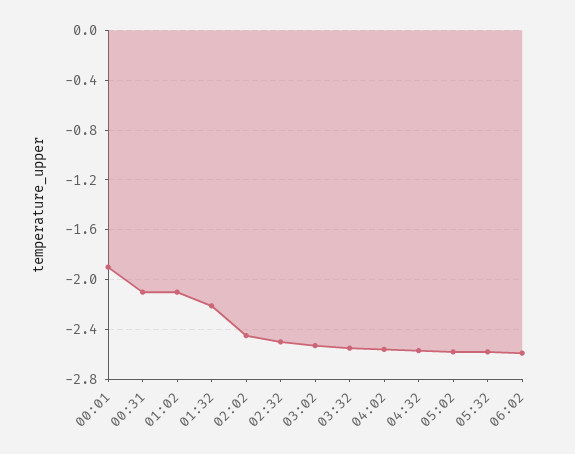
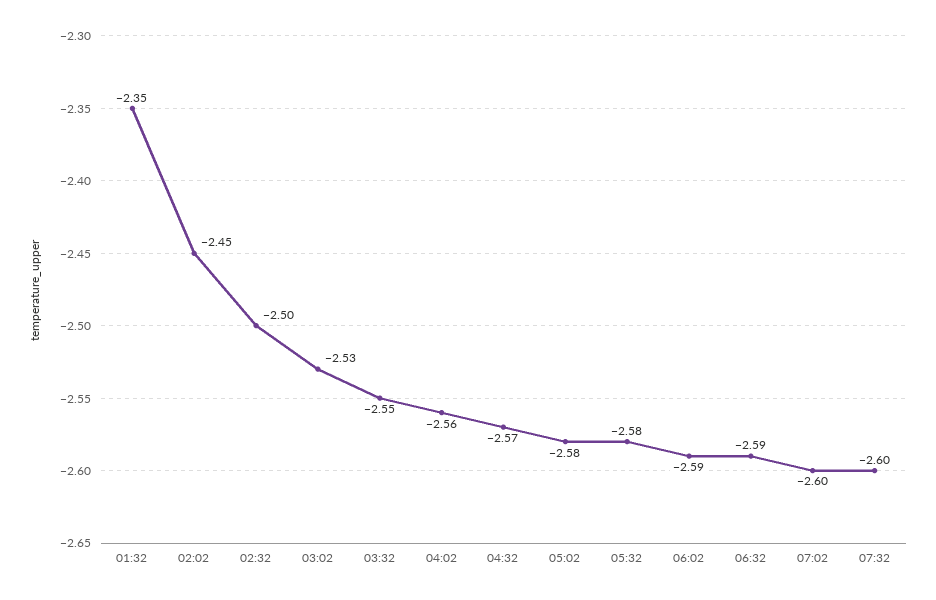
00:01: -1.9 -> none
00:31: -2.1 -> none
01:02: -2.1 -> none
01:32: -2.2 -> -2.35
06:32: none -> -2.59
07:02: none -> -2.6
07:32: none -> -2.6

